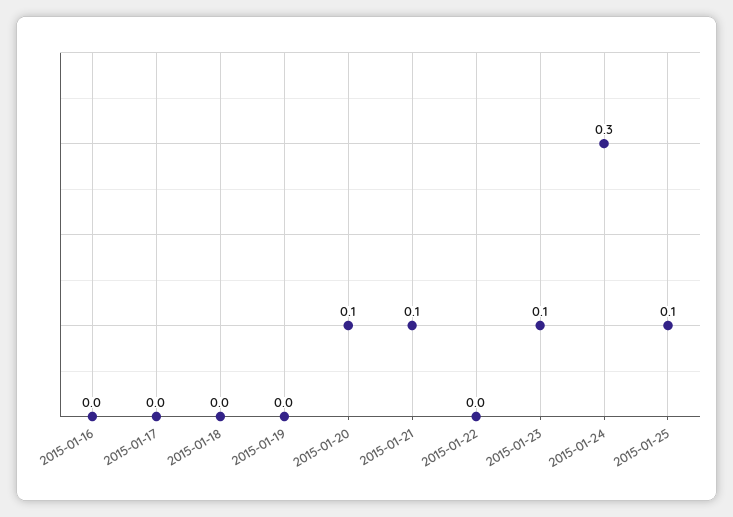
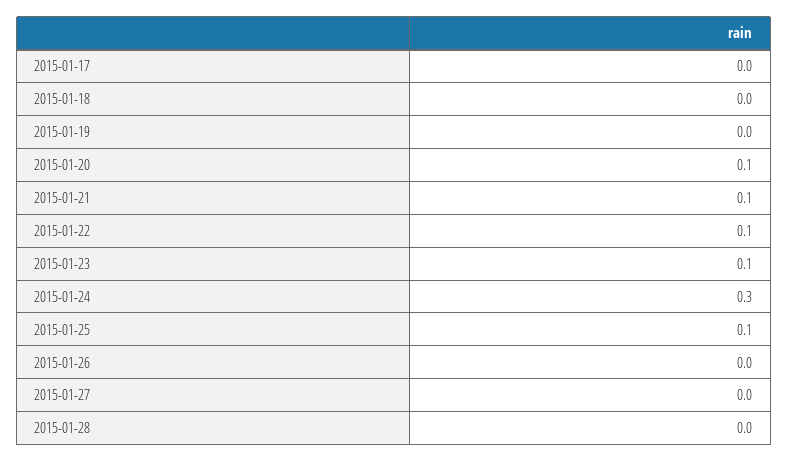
2015-01-16: 0 -> none
2015-01-22: 0 -> 0.1
2015-01-26: none -> 0
2015-01-27: none -> 0
2015-01-28: none -> 0

